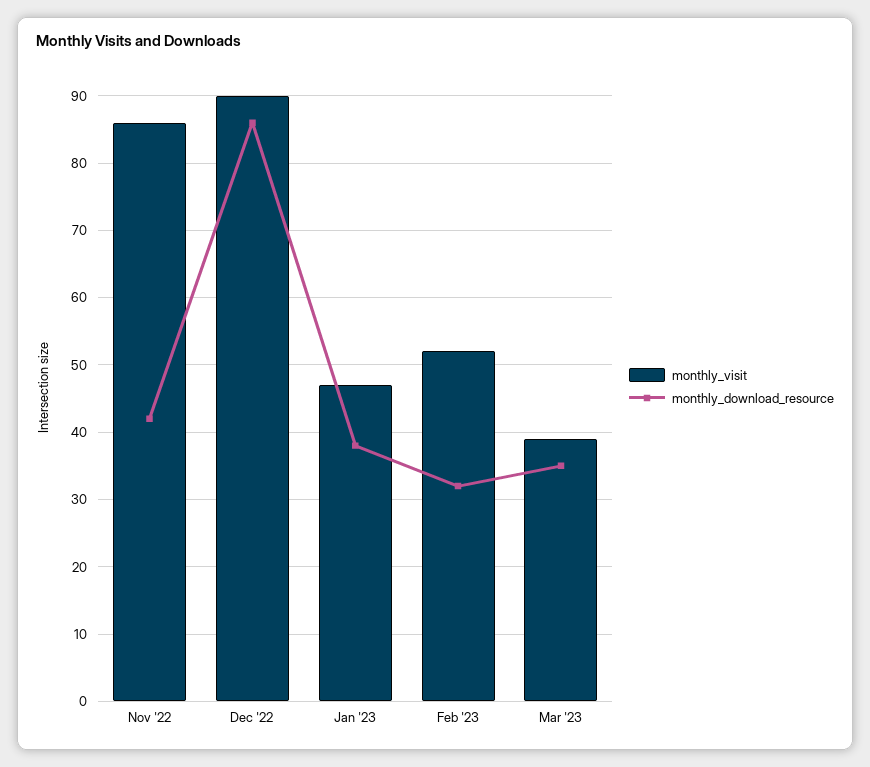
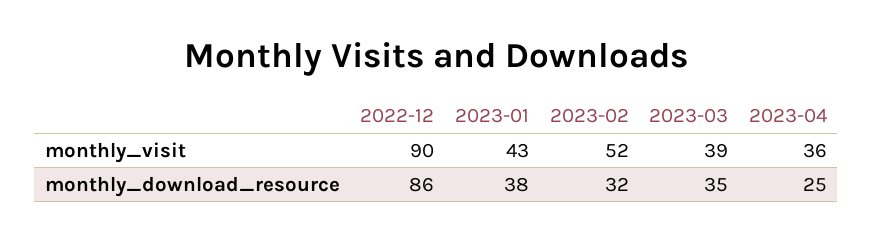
monthly_visit, Nov '22: 86 -> none
monthly_download_resource, Nov '22: 42 -> none
monthly_visit, Jan '23: 47 -> 43
monthly_visit, 2023-04: none -> 36
monthly_download_resource, 2023-04: none -> 25

